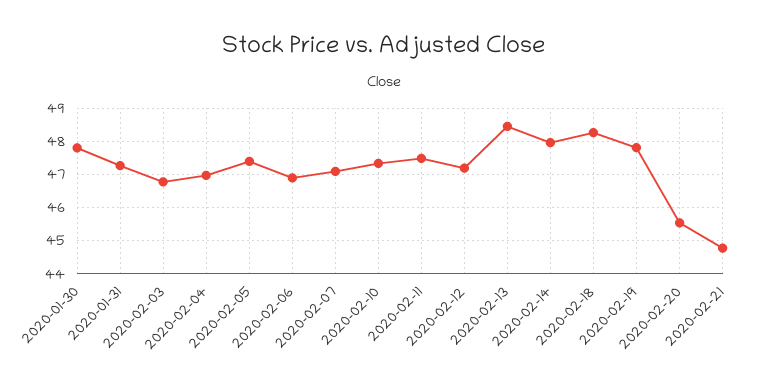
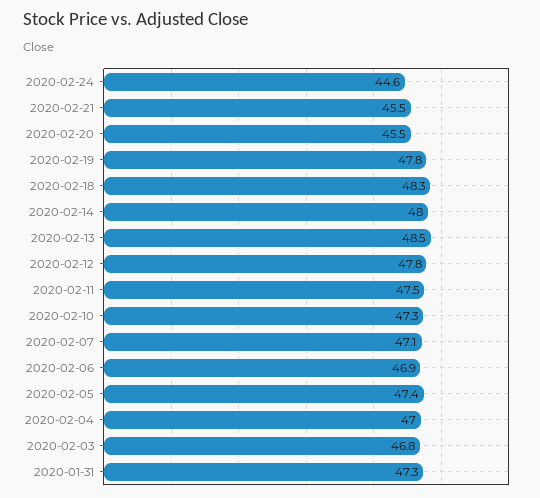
2020-01-30: 47.8 -> none
2020-02-12: 47.2 -> 47.8
2020-02-21: 44.8 -> 45.5
2020-02-24: none -> 44.6

